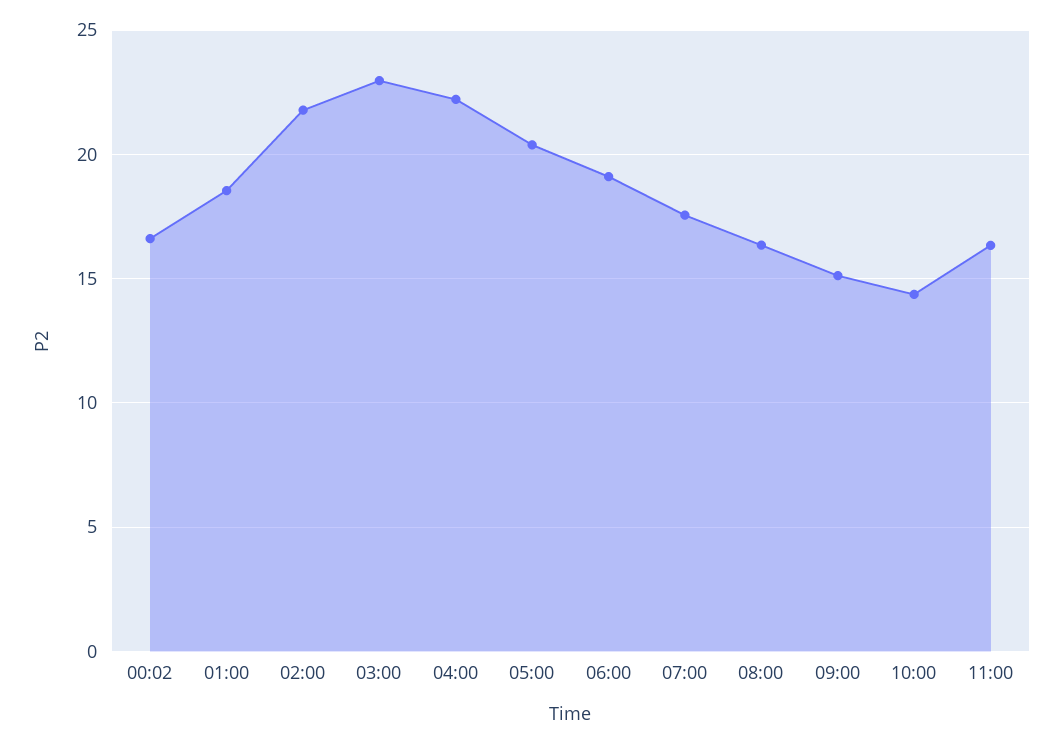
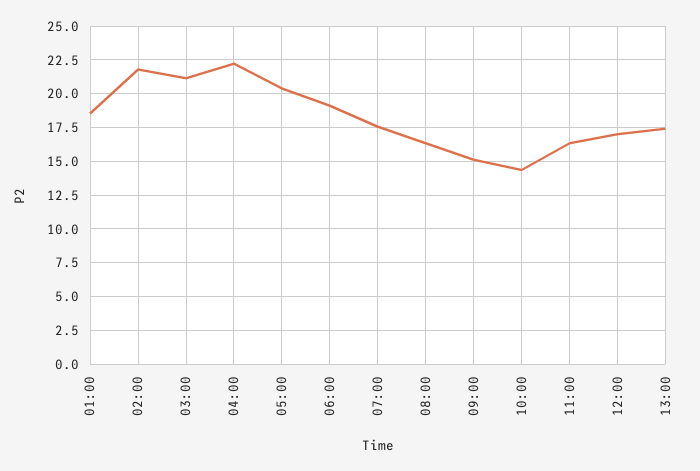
00:02: 16.5 -> none
03:00: 23 -> 21
12:00: none -> 17
13:00: none -> 17.5

